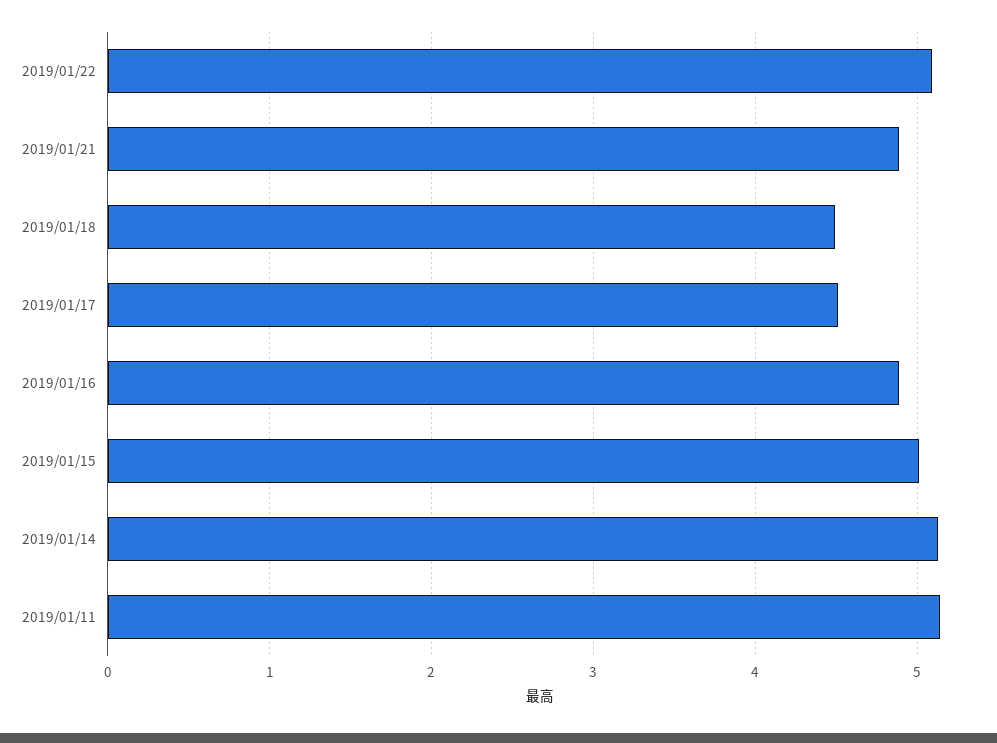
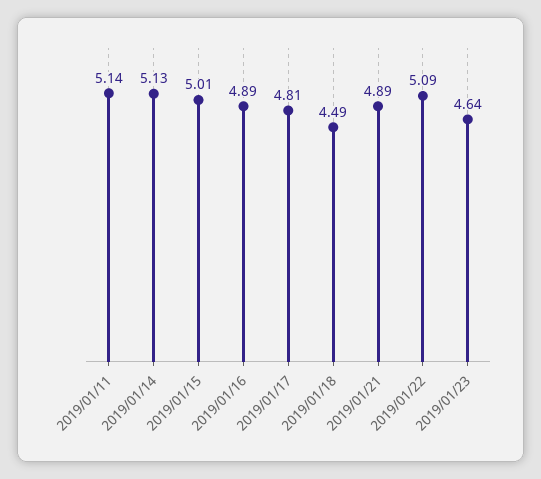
2019/01/17: 4.5 -> 4.81
2019/01/23: none -> 4.64

